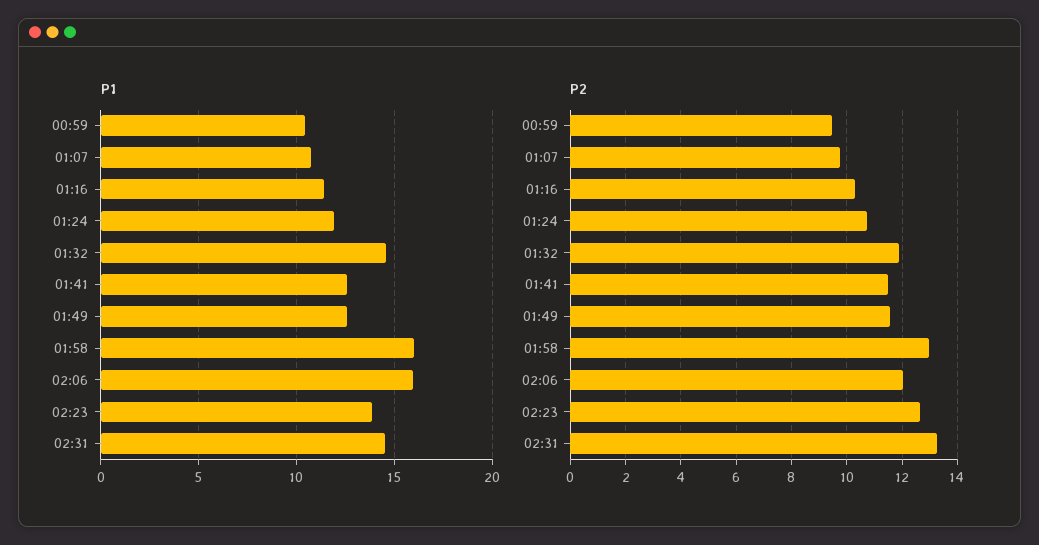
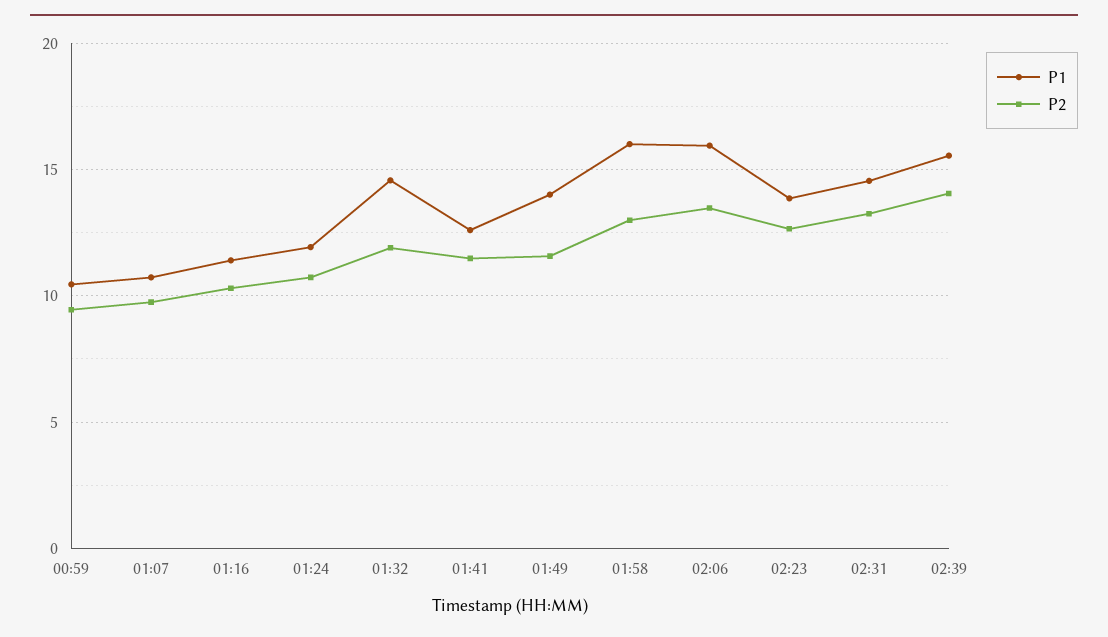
P1, 01:49: 12.5 -> 14
P2, 02:06: 12 -> 13.5
P1, 02:39: none -> 15.5
P2, 02:39: none -> 14

